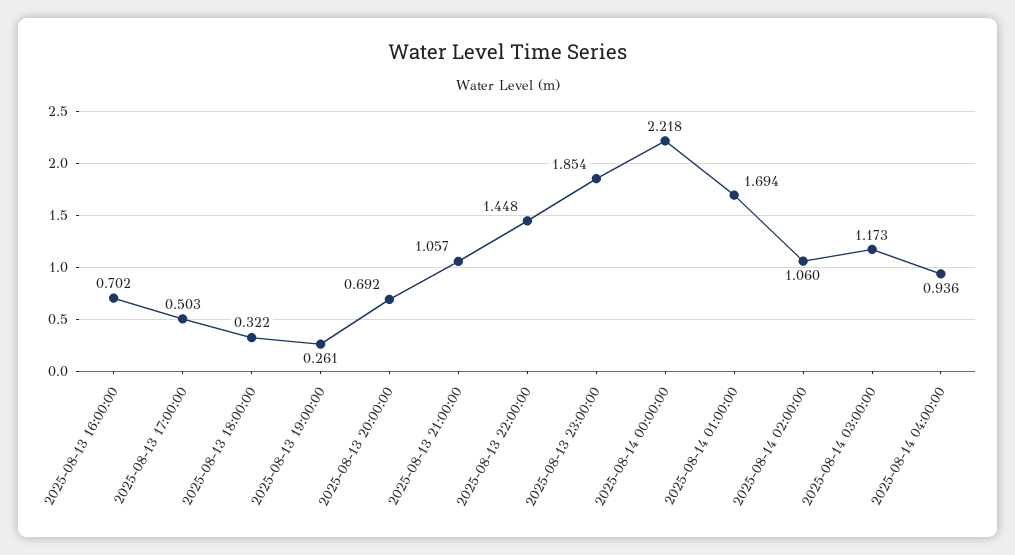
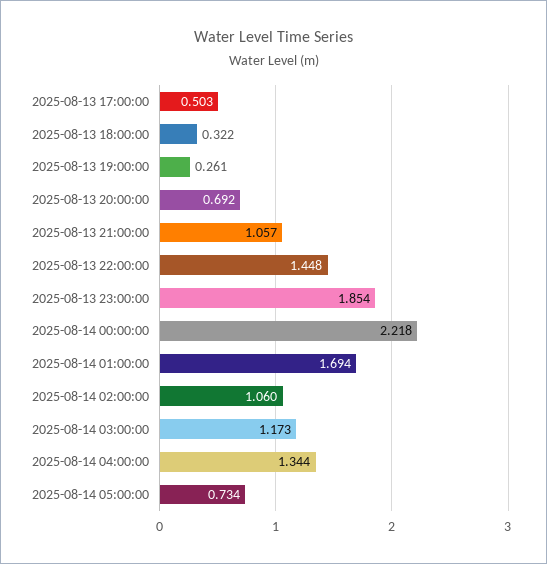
2025-08-13 16:00:00: 0.702 -> none
2025-08-14 04:00:00: 0.936 -> 1.344
2025-08-14 05:00:00: none -> 0.734

